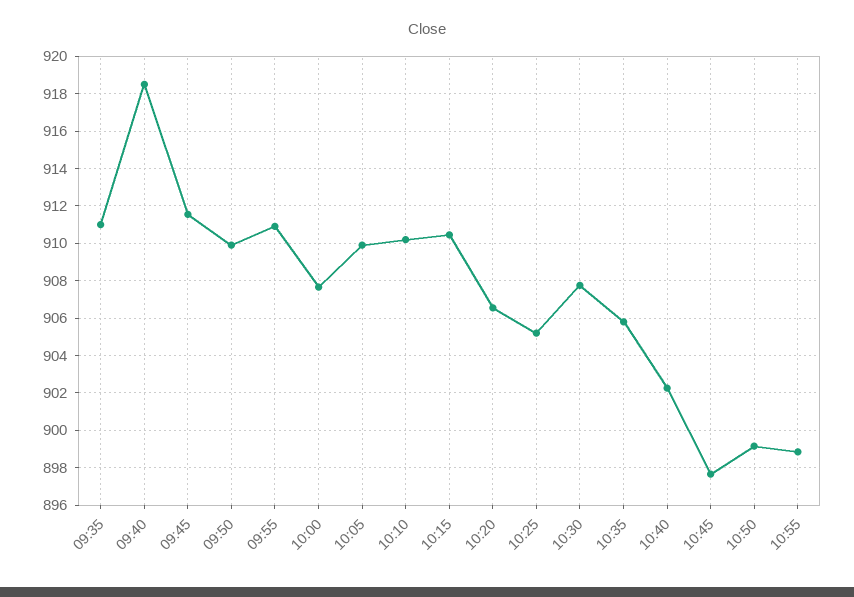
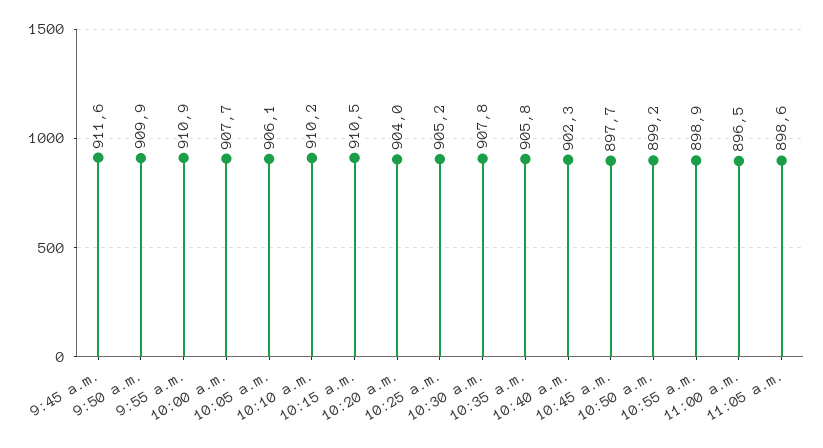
09:35: 911 -> none
09:40: 918.5 -> none
10:05: 910 -> 906.1
10:20: 906.5 -> 904
11:00 a.m.: none -> 896.5
11:05 a.m.: none -> 898.6

